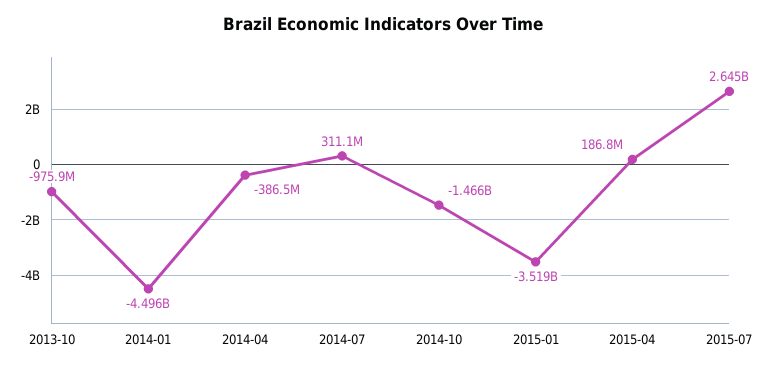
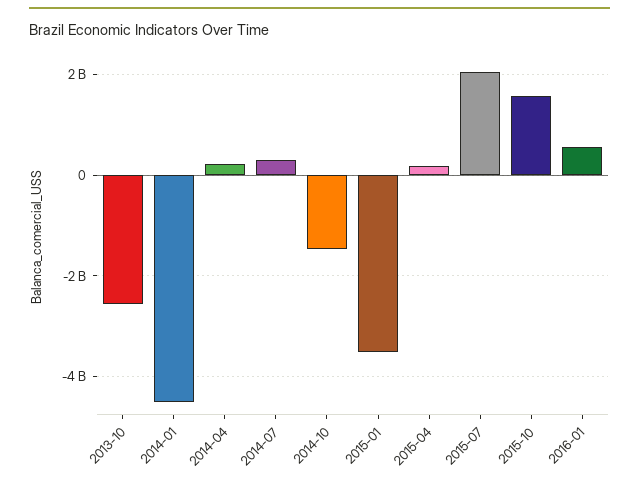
2013-10: -975900000 -> -2600000000
2014-04: -386500000 -> 200000000
2015-07: 2645000000 -> 2000000000
2015-10: none -> 1600000000
2016-01: none -> 600000000

